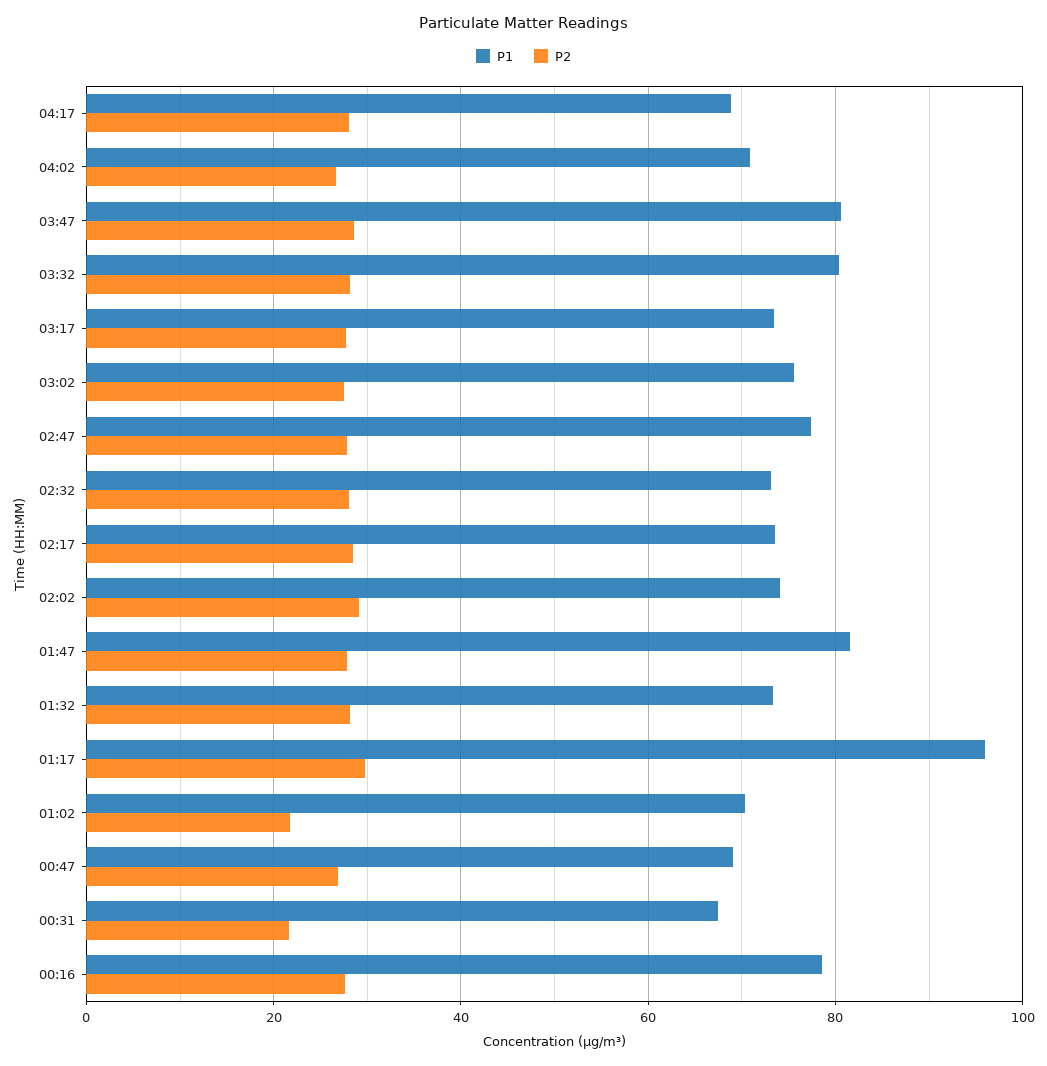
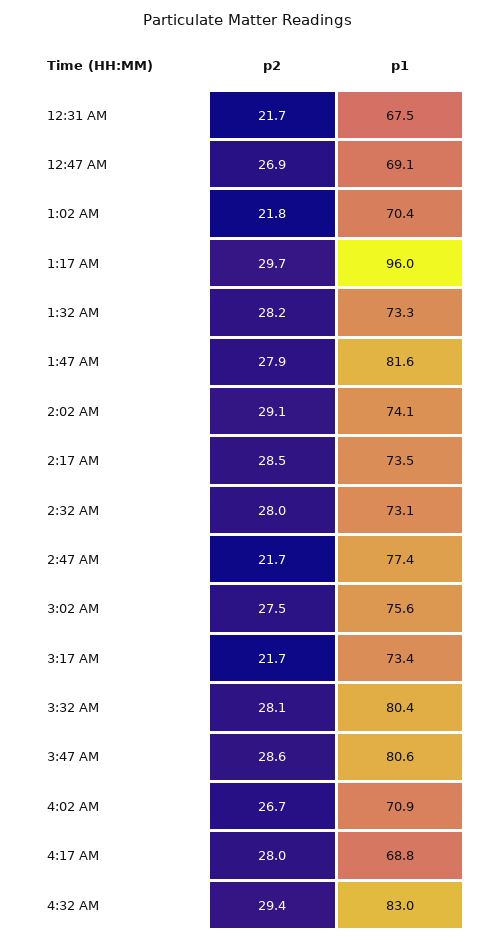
P2, 03:17: 28 -> 21.7
P2, 02:47: 28 -> 21.7
P1, 00:16: 78 -> none
P2, 00:16: 28 -> none
P2, 4:32 AM: none -> 29.4
P1, 4:32 AM: none -> 83

